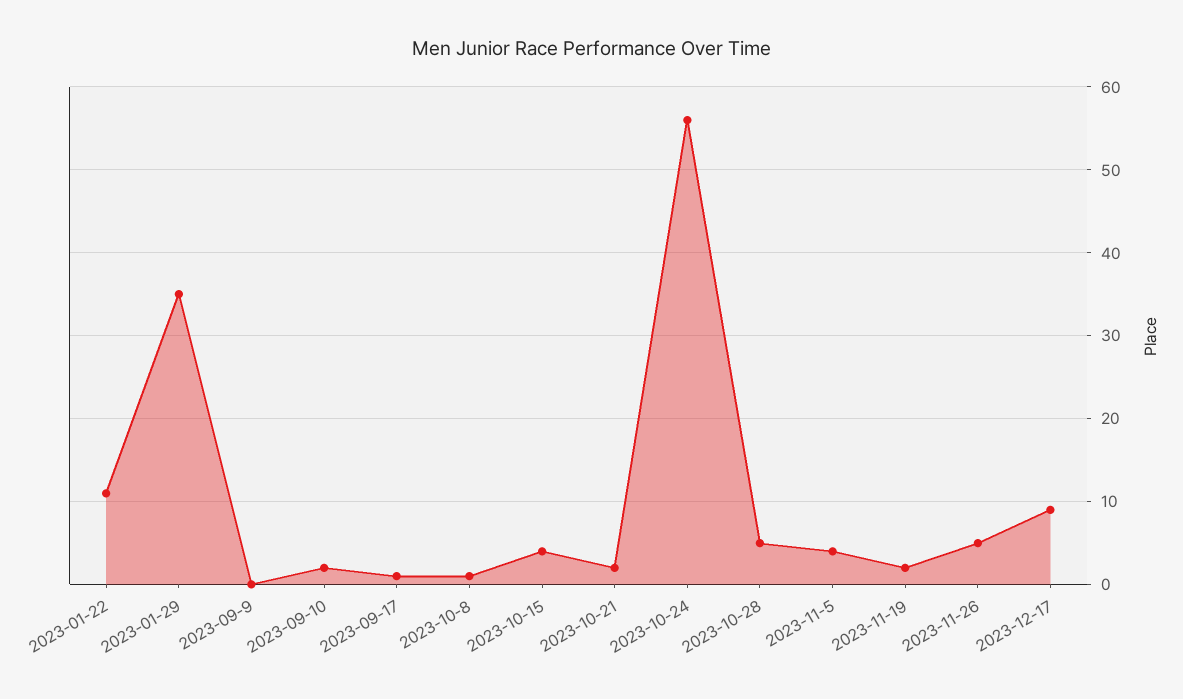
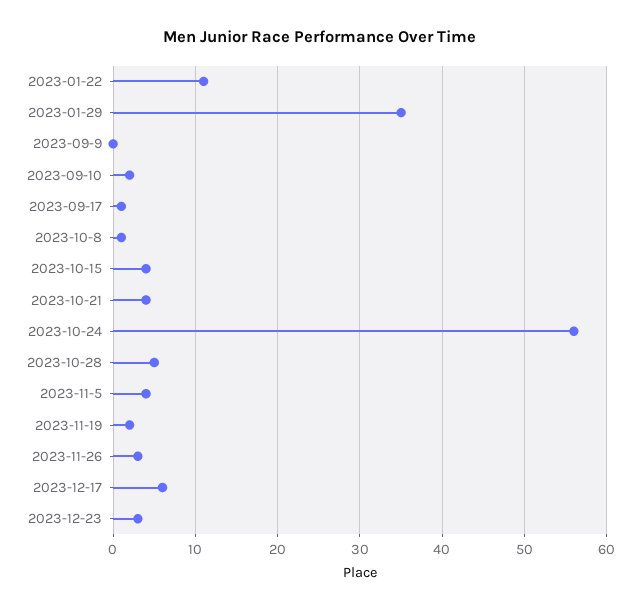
2023-10-21: 2 -> 4
2023-11-26: 5 -> 3
2023-12-17: 9 -> 6
2023-12-23: none -> 3

